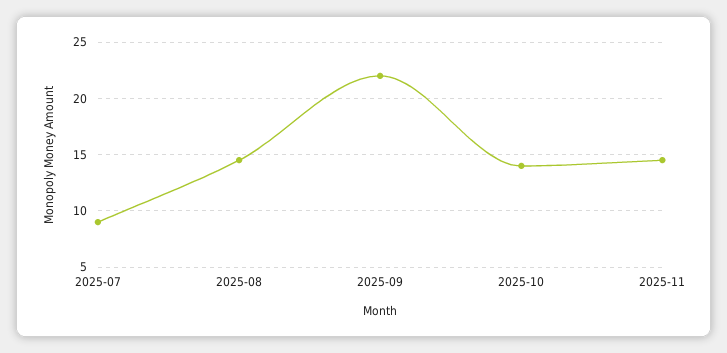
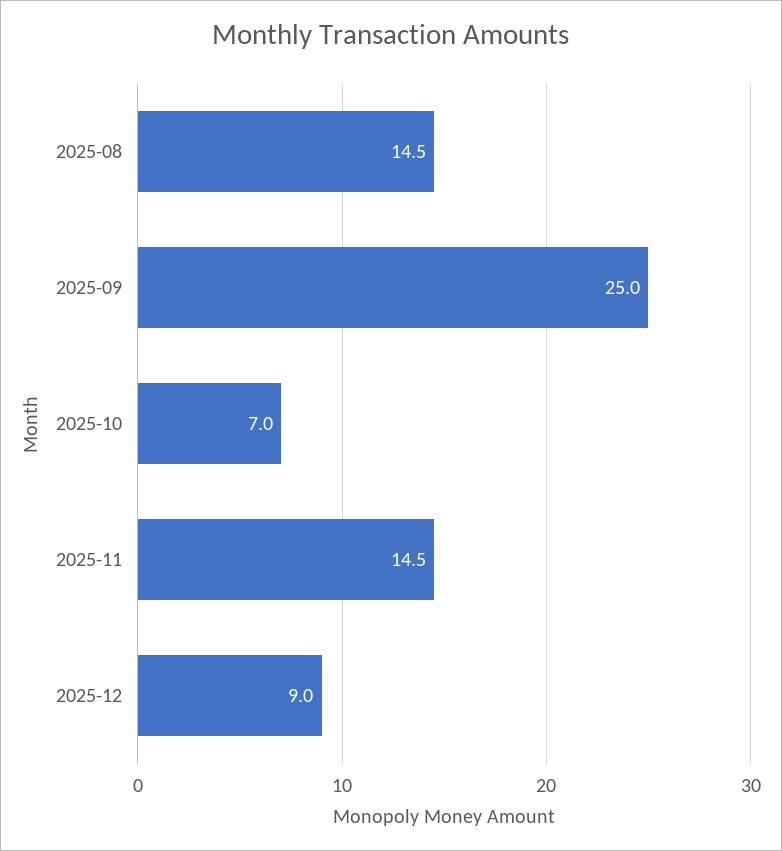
2025-07: 9 -> none
2025-09: 22 -> 25
2025-10: 14 -> 7
2025-12: none -> 9

